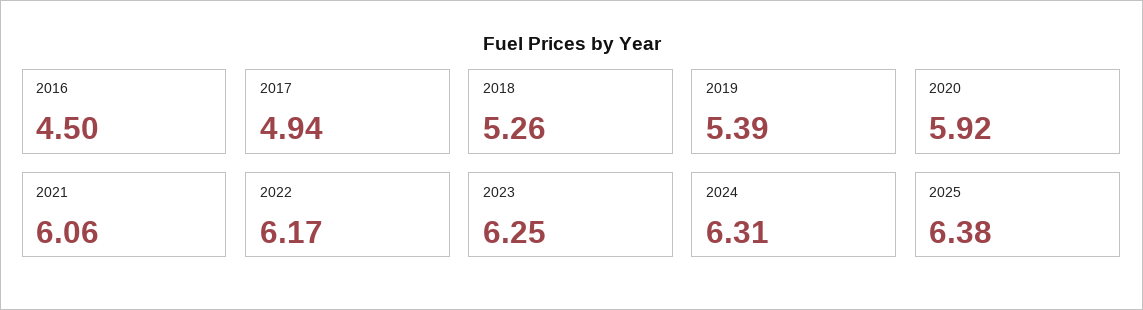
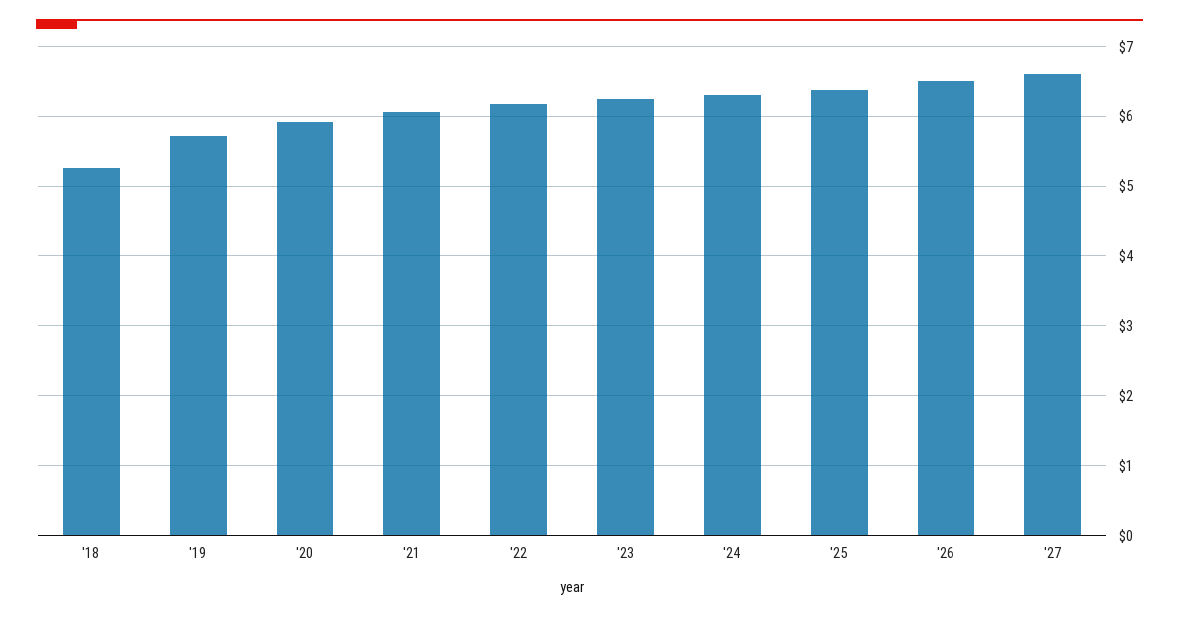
2016: 4.5 -> none
2017: 4.94 -> none
2019: 5.39 -> 5.7
'26: none -> 6.5
'27: none -> 6.6

